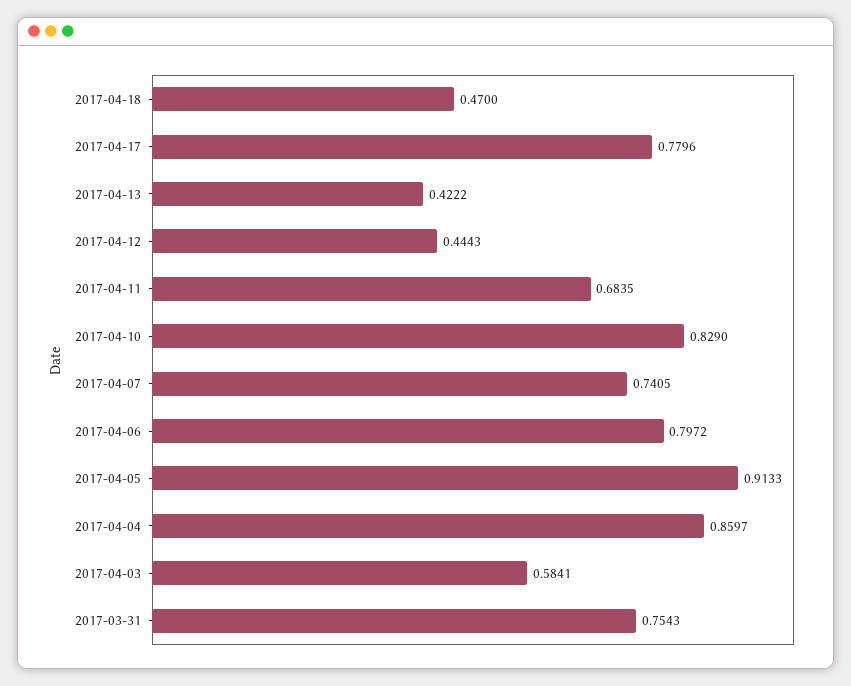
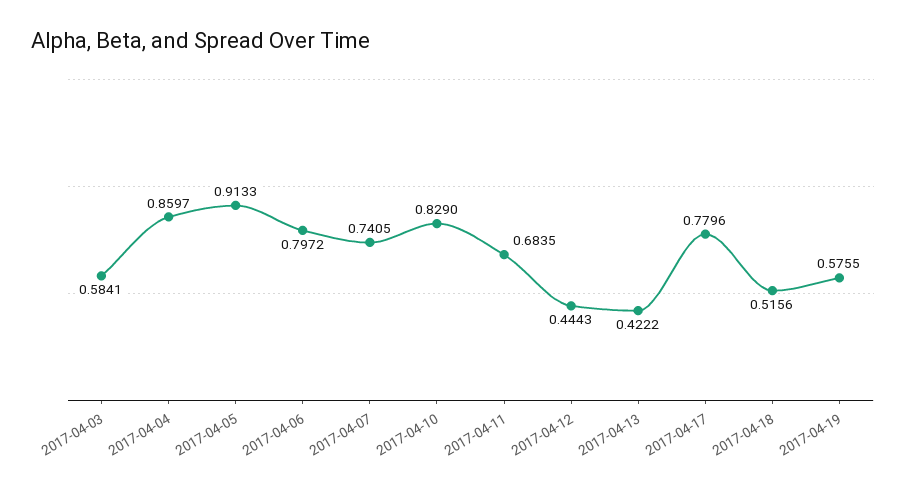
2017-04-18: 0.47 -> 0.5156
2017-03-31: 0.7543 -> none
2017-04-19: none -> 0.5755

